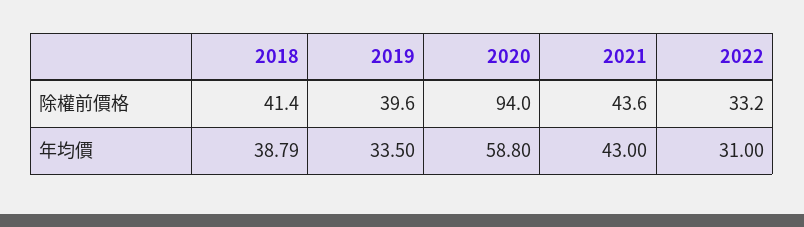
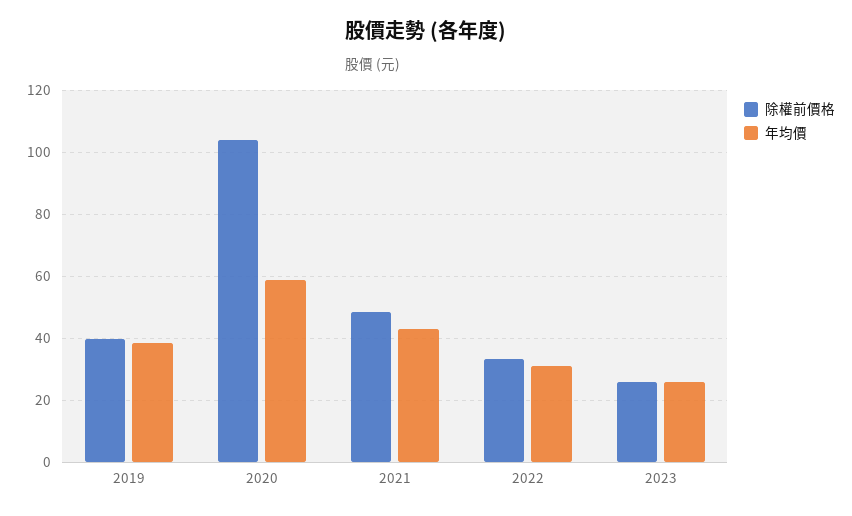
除權前價格, 2018: 41.4 -> none
除權前價格, 2020: 94 -> 104
除權前價格, 2021: 43.6 -> 48
年均價, 2018: 38.79 -> none
年均價, 2019: 33.5 -> 38
除權前價格, 2023: none -> 26
年均價, 2023: none -> 26

